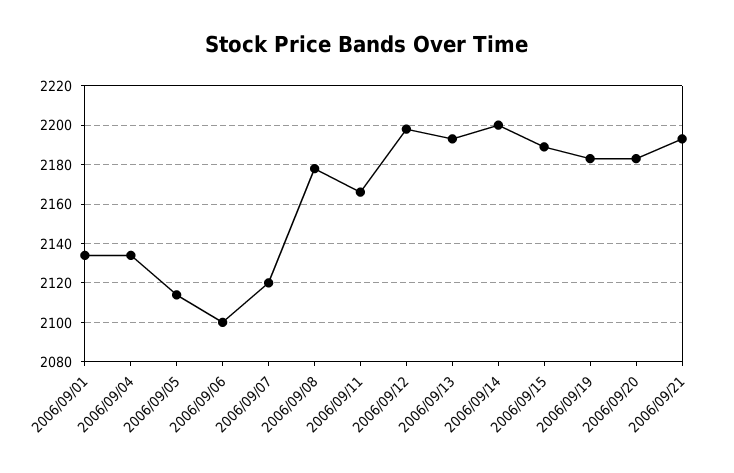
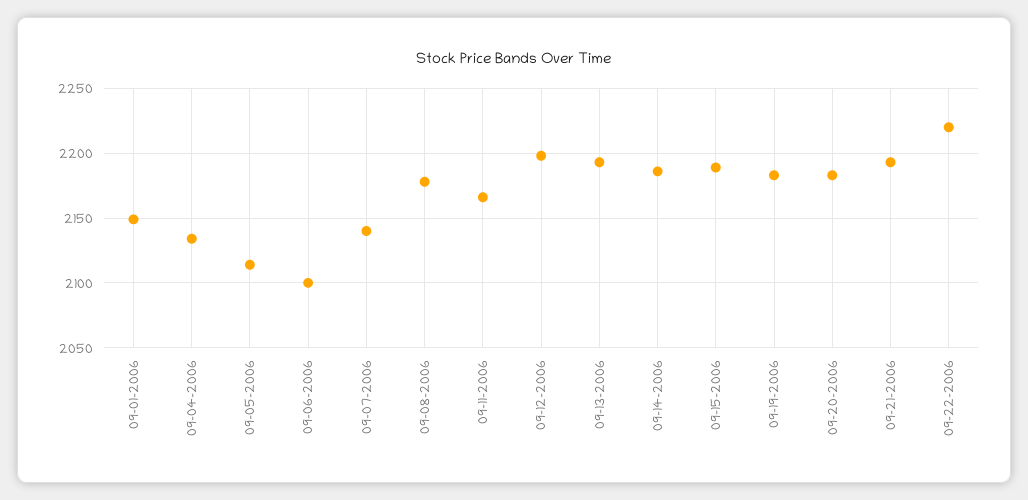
2006/09/01: 2135 -> 2150
2006/09/07: 2120 -> 2140
2006/09/14: 2200 -> 2185
09-22-2006: none -> 2220

